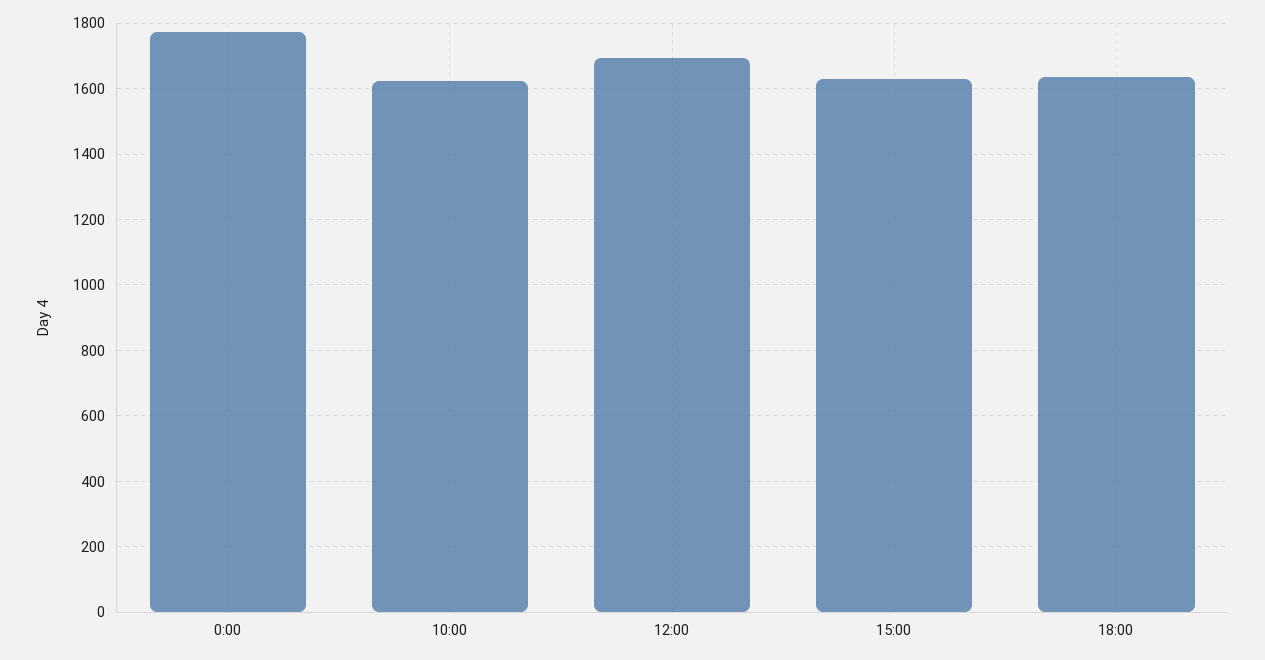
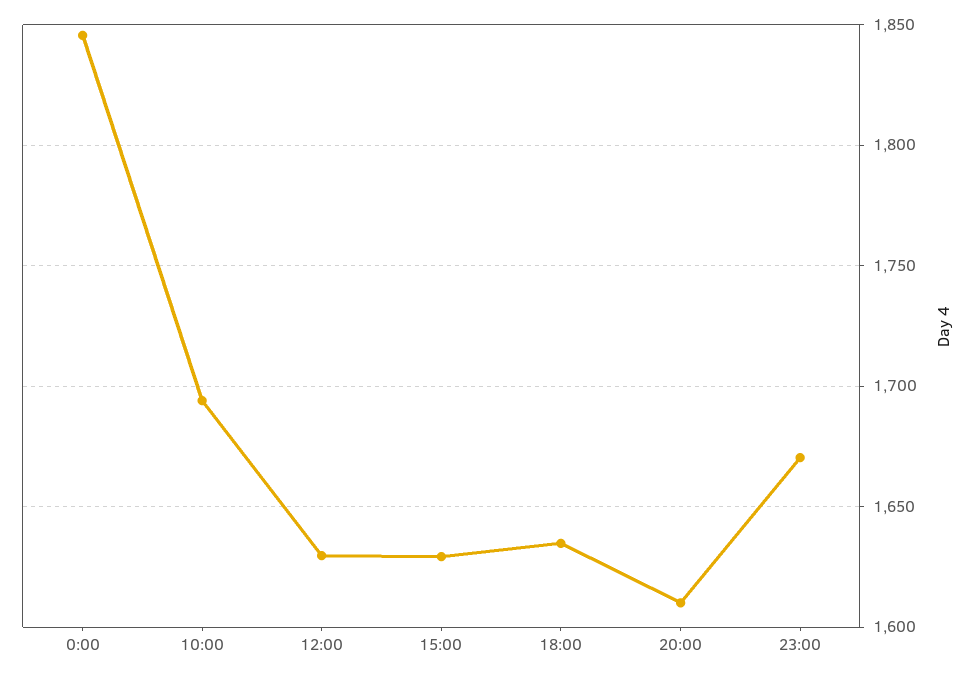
0:00: 1780 -> 1845
10:00: 1620 -> 1695
12:00: 1700 -> 1630
20:00: none -> 1610
23:00: none -> 1670

